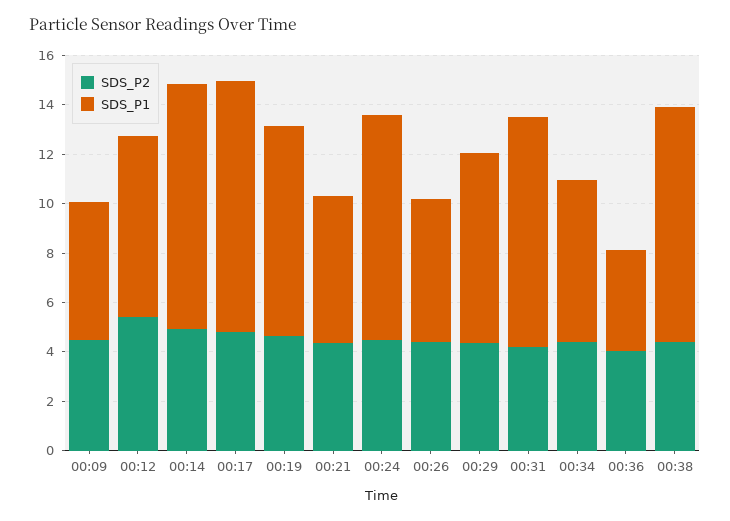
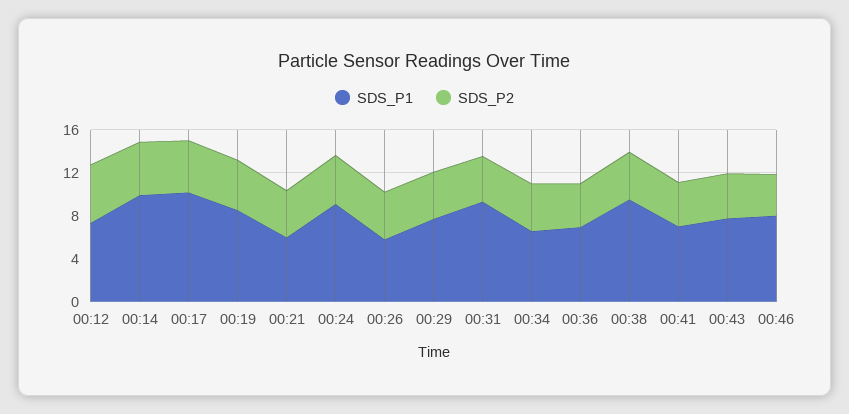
SDS_P2, 00:09: 4.5 -> none
SDS_P1, 00:09: 5.5 -> none
SDS_P1, 00:36: 4 -> 7
SDS_P1, 00:41: none -> 7
SDS_P2, 00:41: none -> 4
SDS_P1, 00:43: none -> 8
SDS_P2, 00:43: none -> 4
SDS_P1, 00:46: none -> 8
SDS_P2, 00:46: none -> 4

